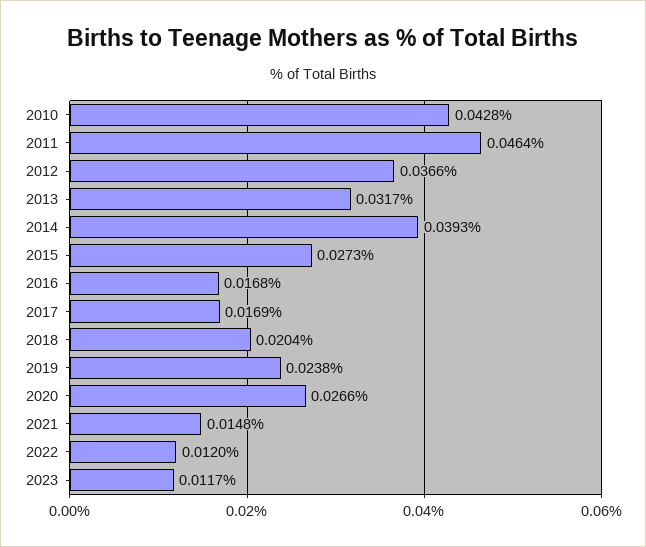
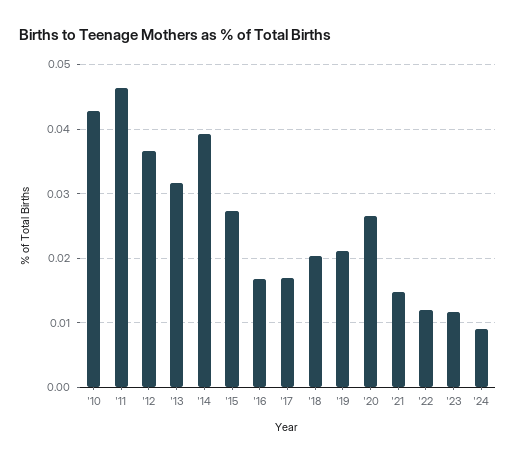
2019: 0.0238 -> 0.021
'24: none -> 0.009

